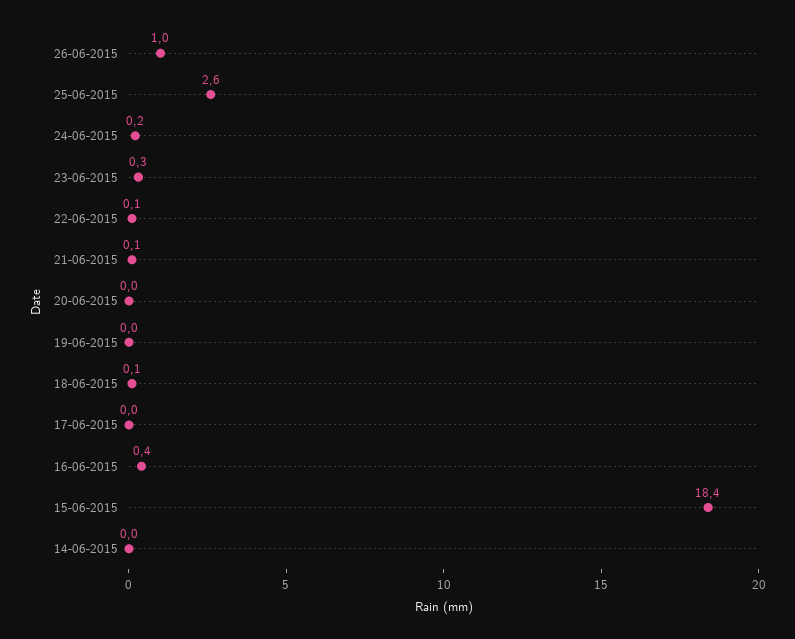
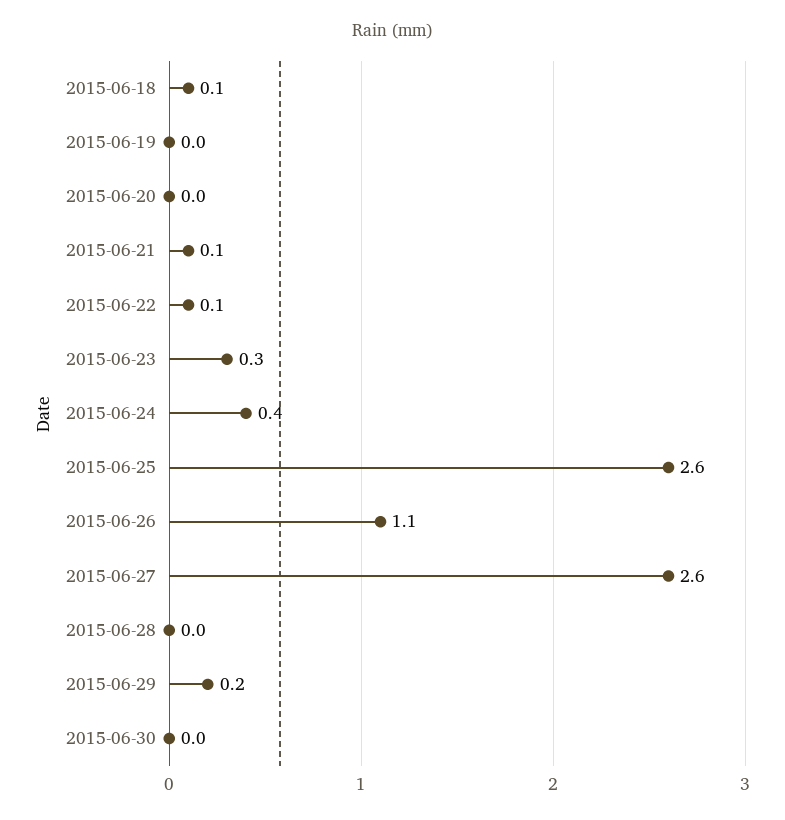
26-06-2015: 1 -> 1.1
24-06-2015: 0.2 -> 0.4
17-06-2015: 0 -> none
16-06-2015: 0.4 -> none
15-06-2015: 18.4 -> none
14-06-2015: 0 -> none
2015-06-27: none -> 2.6
2015-06-28: none -> 0
2015-06-29: none -> 0.2
2015-06-30: none -> 0

